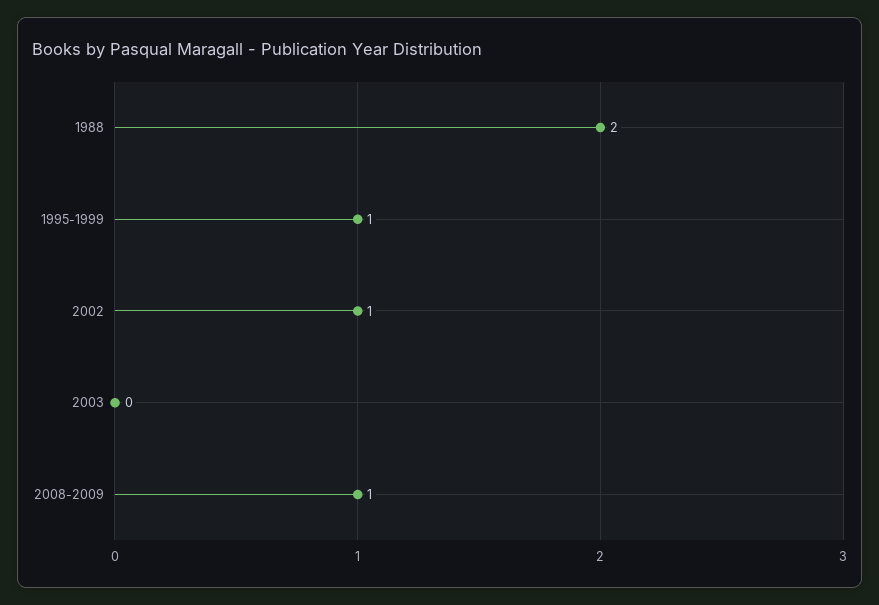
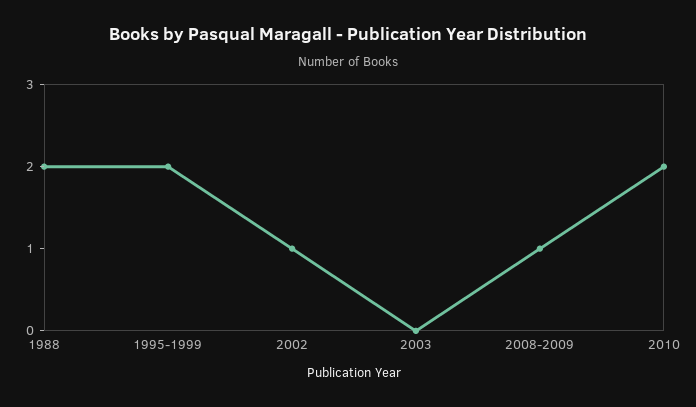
1995-1999: 1 -> 2
2010: none -> 2

